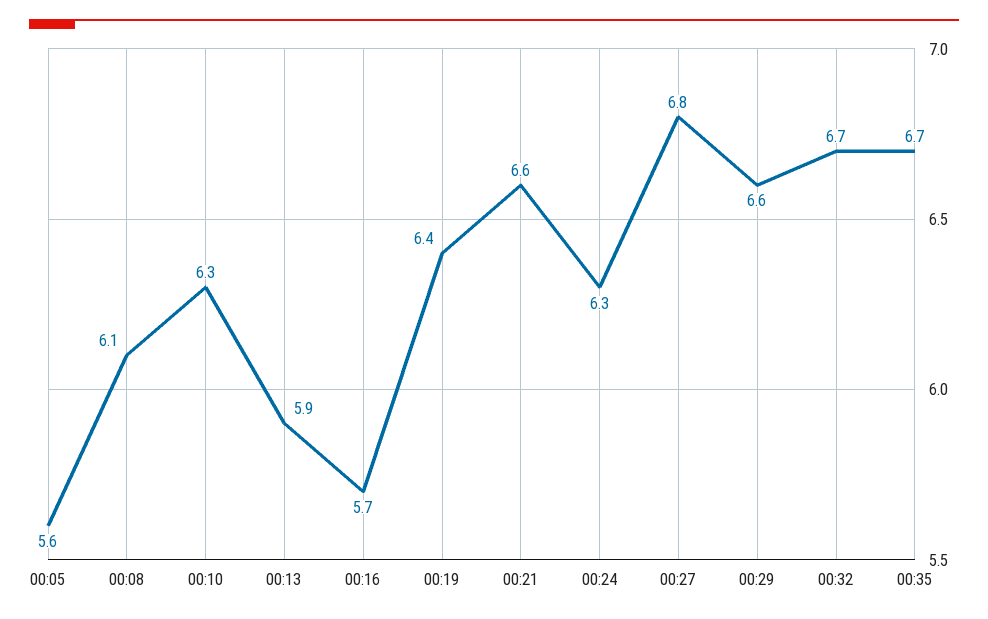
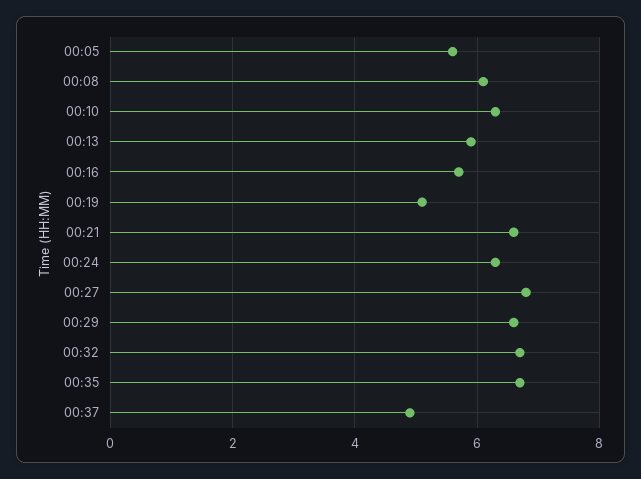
00:19: 6.4 -> 5
00:37: none -> 5

